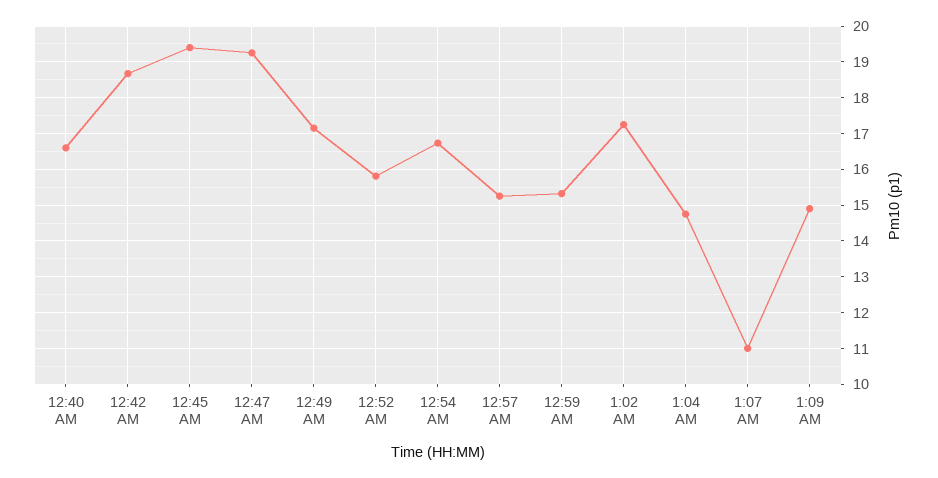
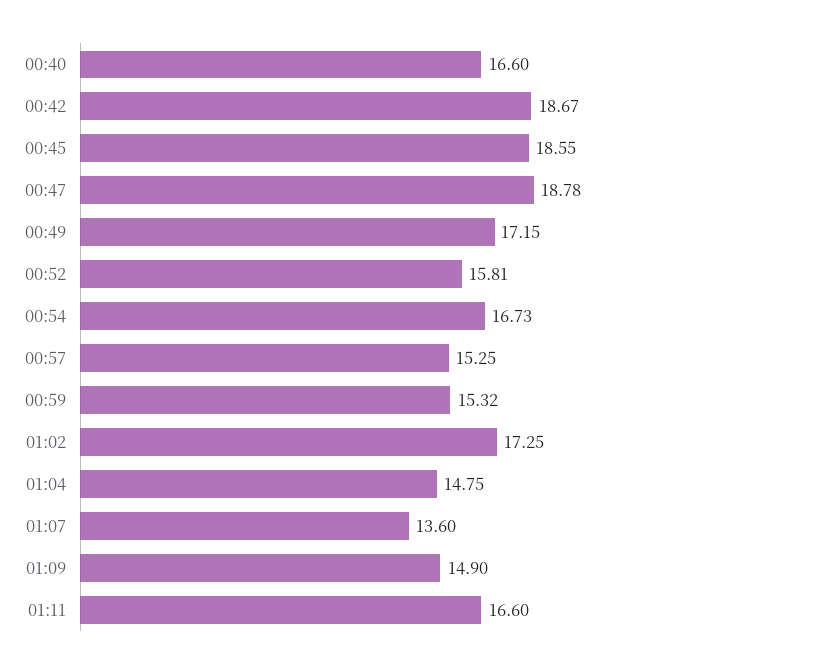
12:45 AM: 19.4 -> 18.55
12:47 AM: 19.2 -> 18.78
1:07 AM: 11 -> 13.6
01:11: none -> 16.6

